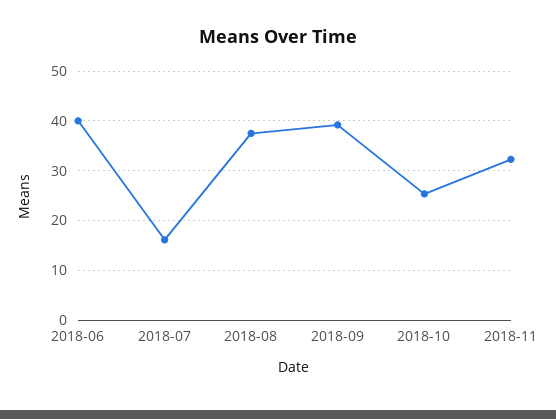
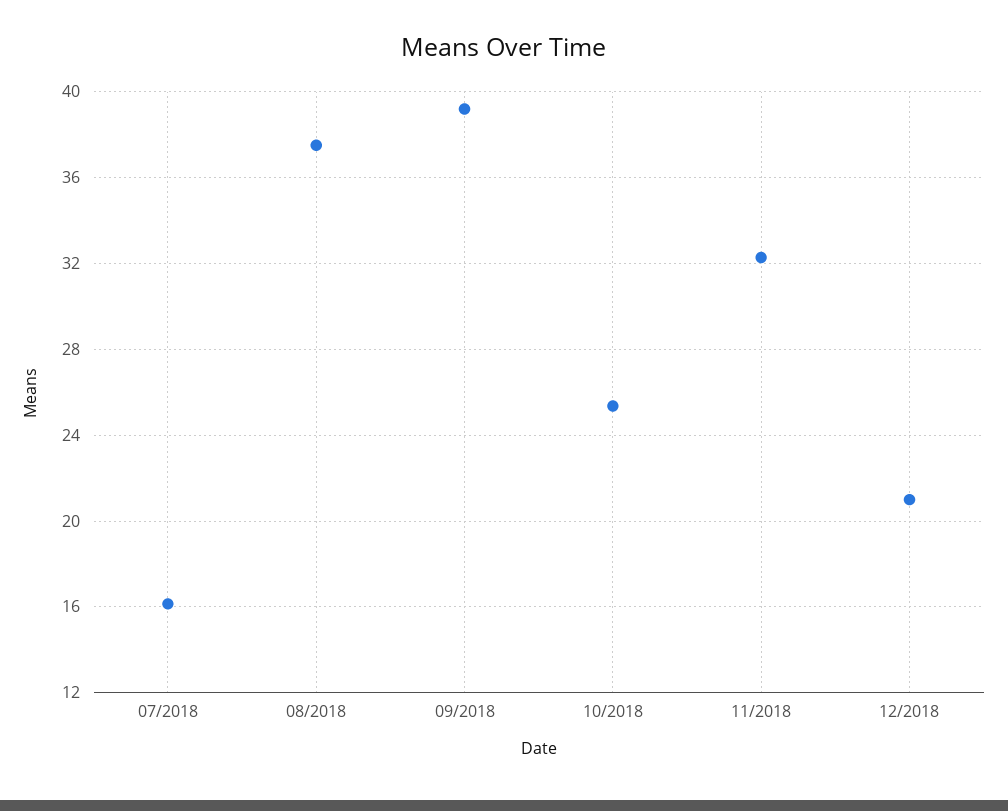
2018-06: 40 -> none
12/2018: none -> 21

